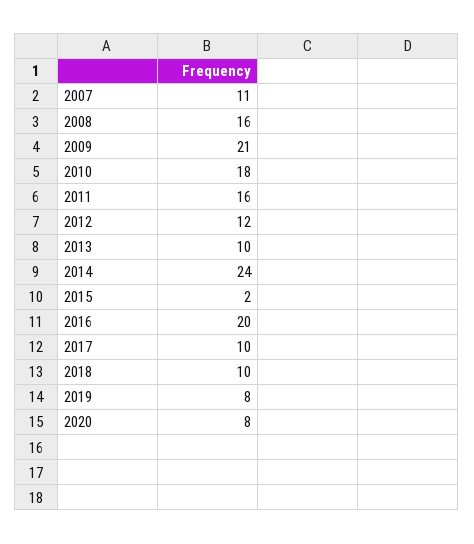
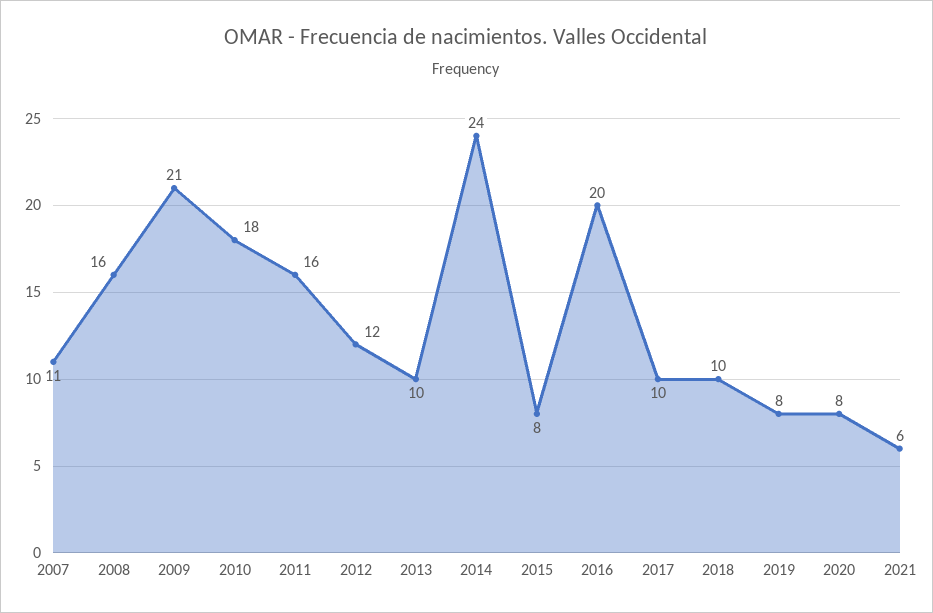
2015: 2 -> 8
2021: none -> 6

